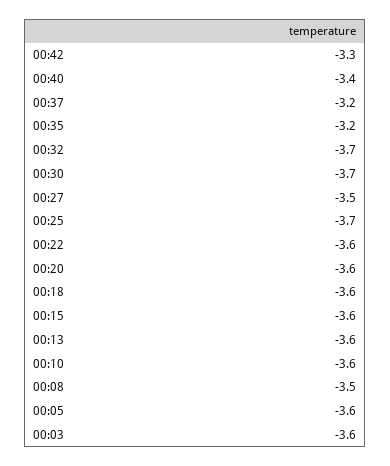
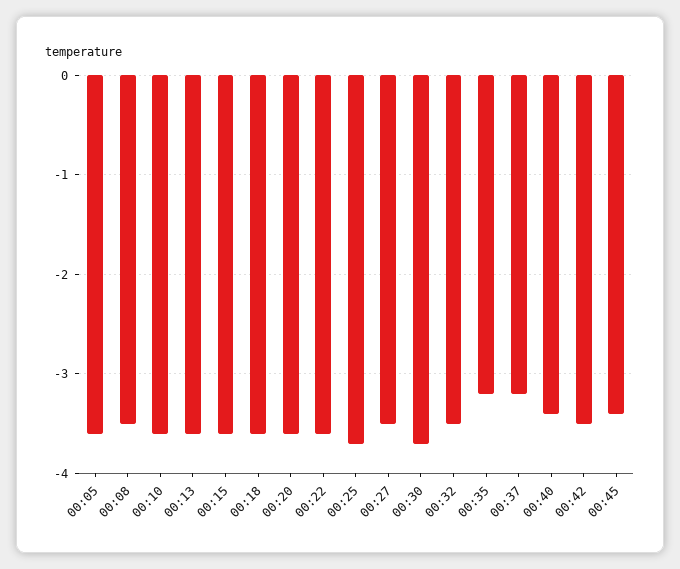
00:42: -3.3 -> -3.5
00:32: -3.7 -> -3.5
00:03: -3.6 -> none
00:45: none -> -3.4

